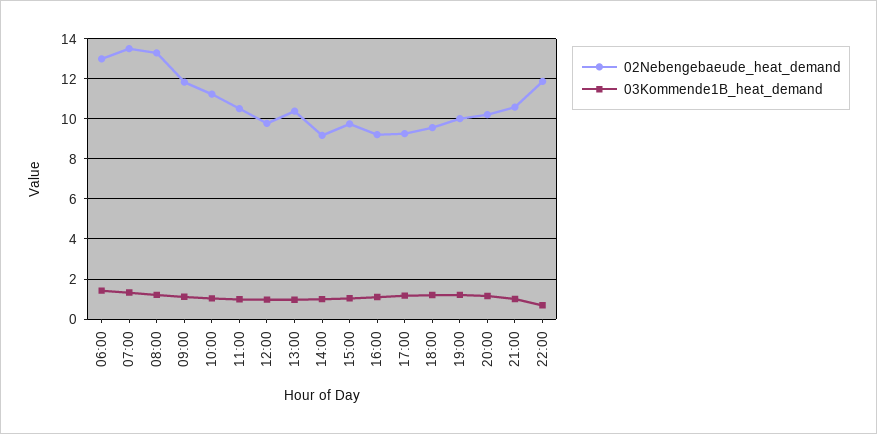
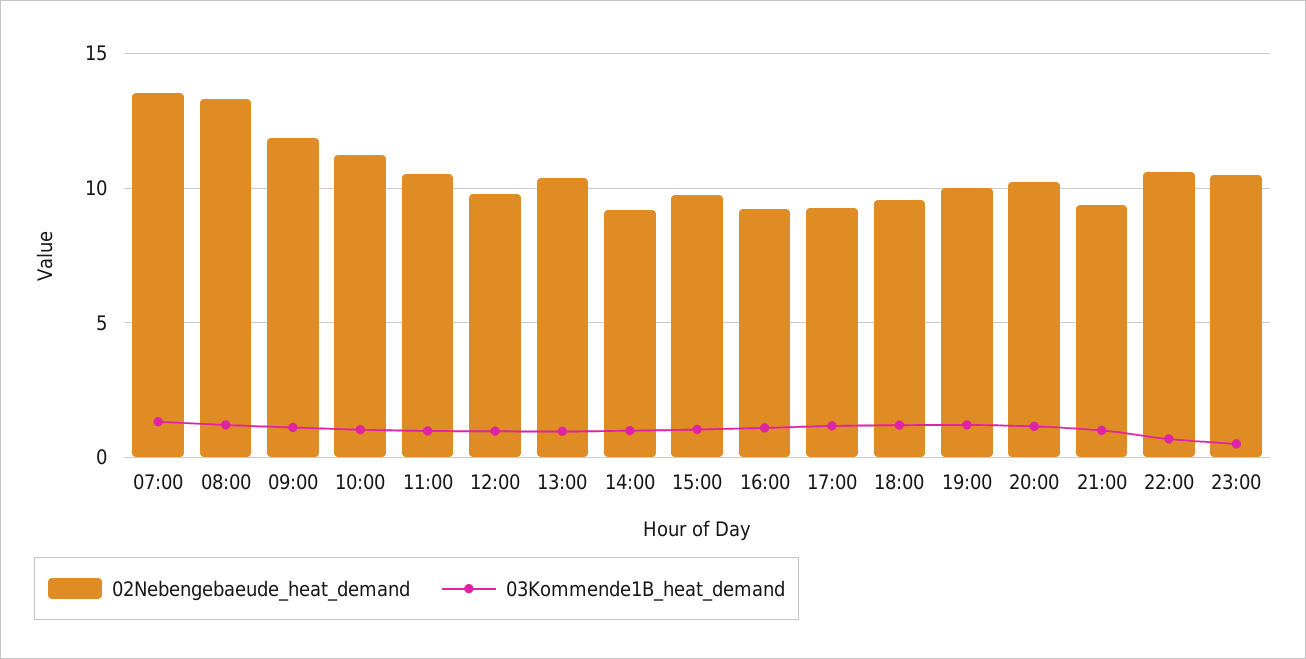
02Nebengebaeude_heat_demand, 06:00: 13 -> none
03Kommende1B_heat_demand, 06:00: 1.5 -> none
02Nebengebaeude_heat_demand, 21:00: 10.5 -> 9.5
02Nebengebaeude_heat_demand, 22:00: 12 -> 10.5
02Nebengebaeude_heat_demand, 23:00: none -> 10.5
03Kommende1B_heat_demand, 23:00: none -> 0.5

